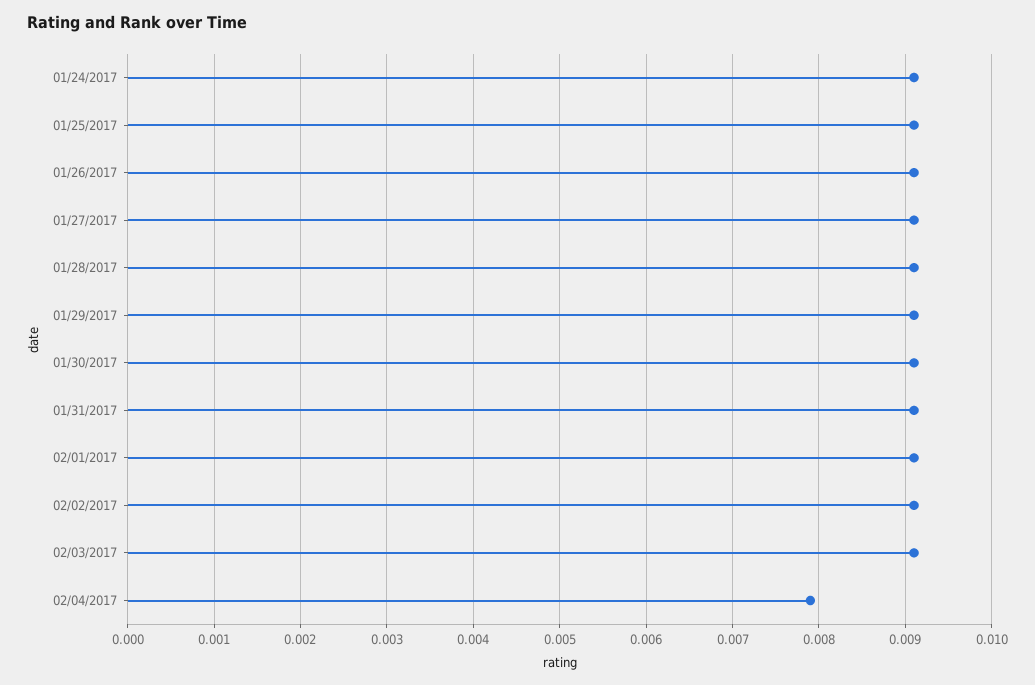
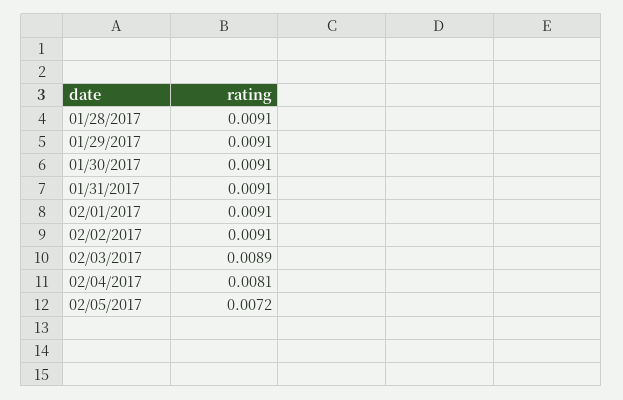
01/24/2017: 0.0091 -> none
01/25/2017: 0.0091 -> none
01/26/2017: 0.0091 -> none
01/27/2017: 0.0091 -> none
02/03/2017: 0.0091 -> 0.0089
02/04/2017: 0.0079 -> 0.0081
02/05/2017: none -> 0.0072

